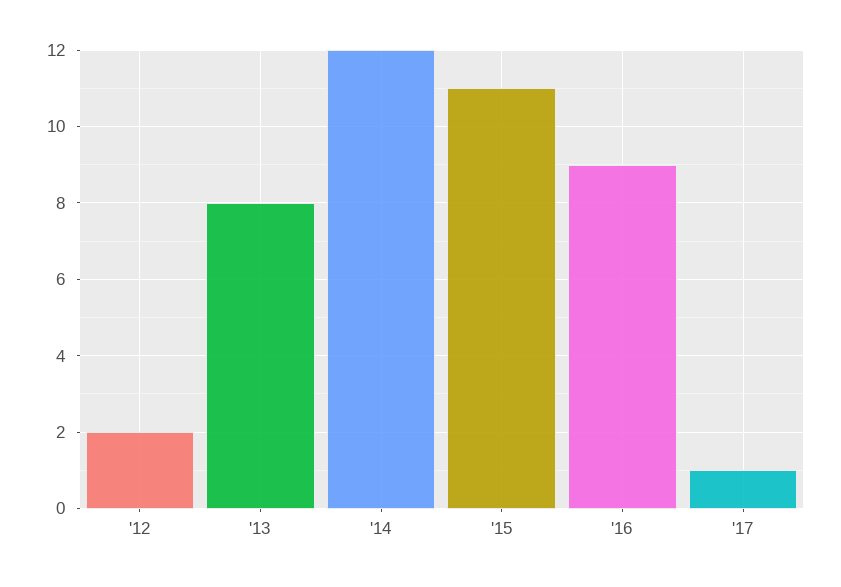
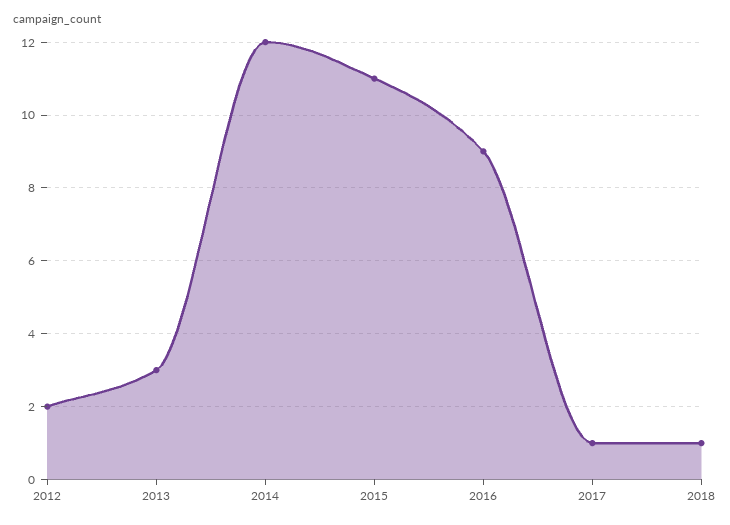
'13: 8 -> 3
2018: none -> 1

